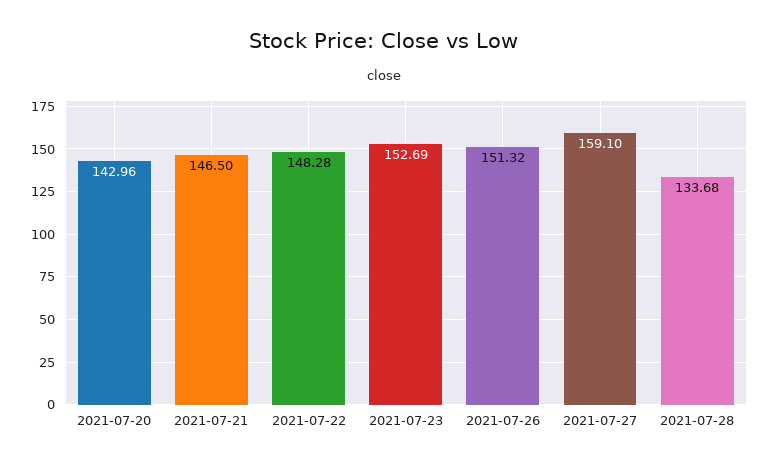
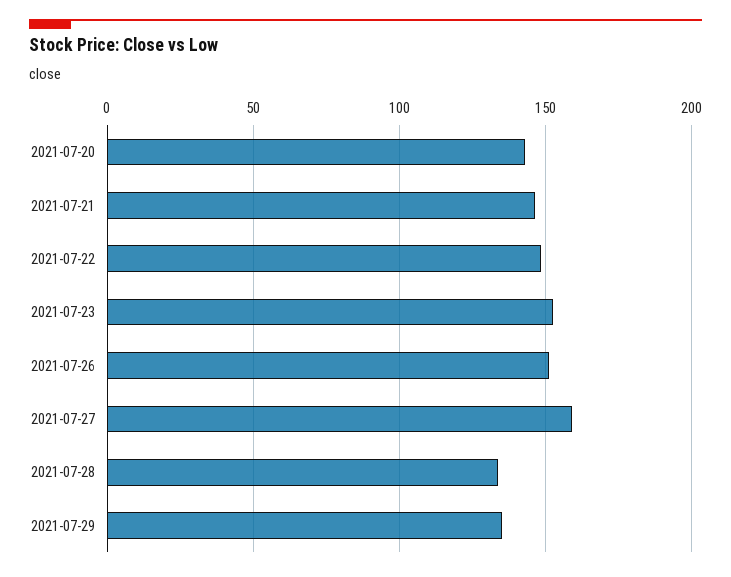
2021-07-29: none -> 135

